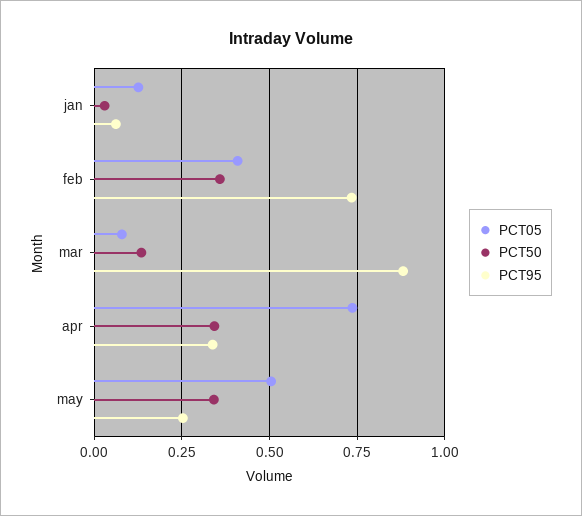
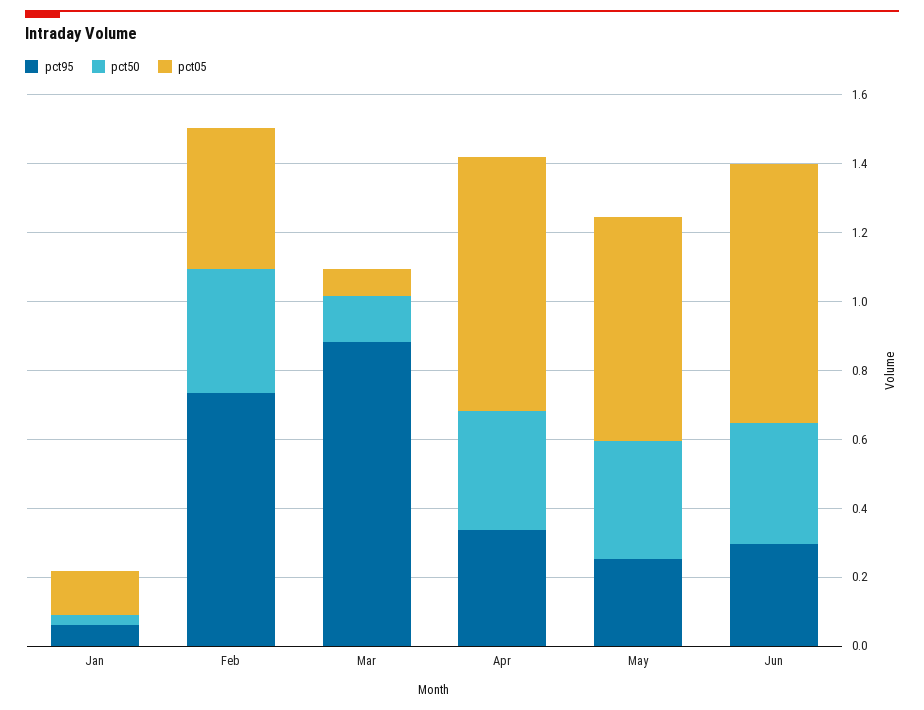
PCT05, may: 0.5 -> 0.65
PCT95, Jun: none -> 0.3
PCT50, Jun: none -> 0.35
PCT05, Jun: none -> 0.75

